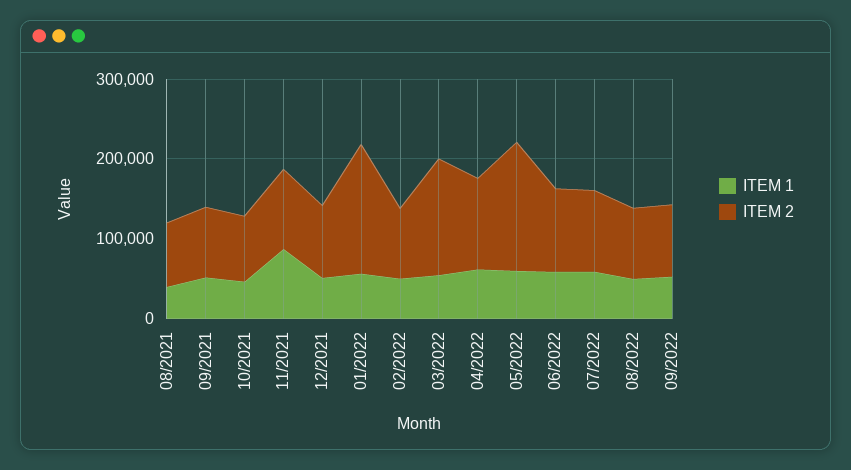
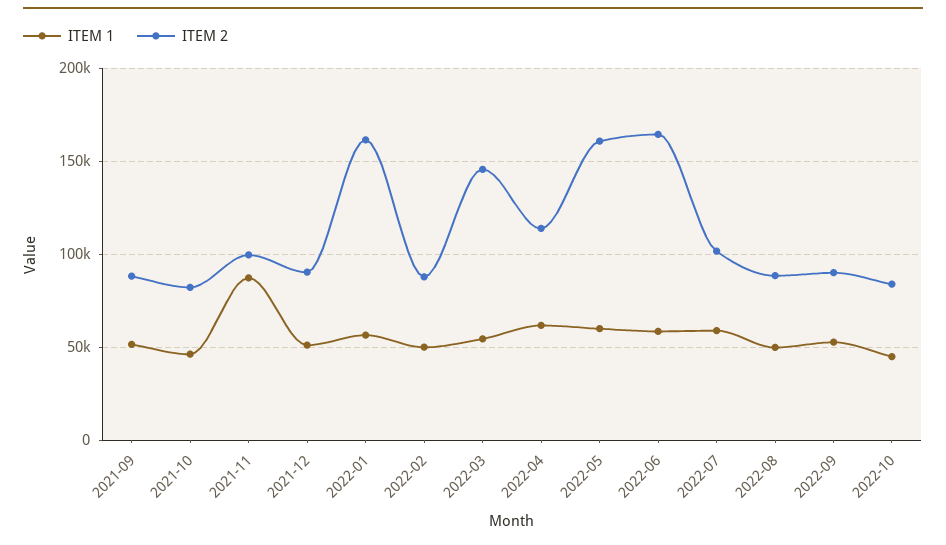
ITEM 1, 08/2021: 40000 -> none
ITEM 2, 08/2021: 80000 -> none
ITEM 2, 06/2022: 100000 -> 165000
ITEM 1, 2022-10: none -> 45000
ITEM 2, 2022-10: none -> 85000

